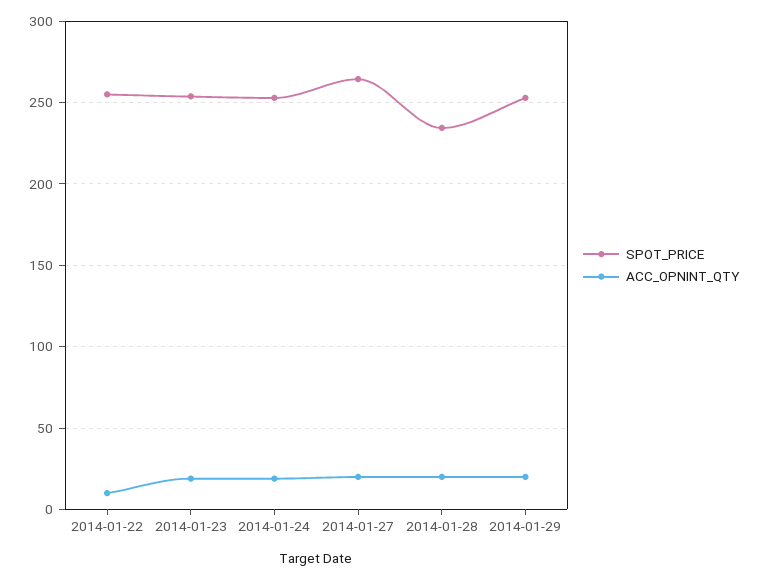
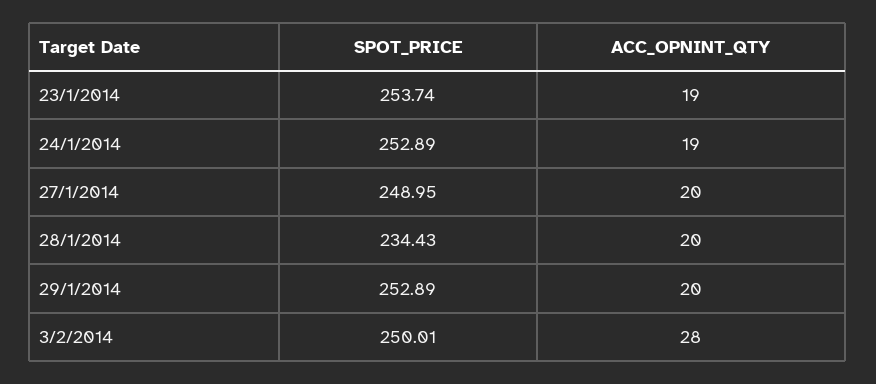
SPOT_PRICE, 2014-01-22: 255 -> none
ACC_OPNINT_QTY, 2014-01-22: 10 -> none
SPOT_PRICE, 2014-01-27: 265 -> 248.95
SPOT_PRICE, 3/2/2014: none -> 250.01
ACC_OPNINT_QTY, 3/2/2014: none -> 28

